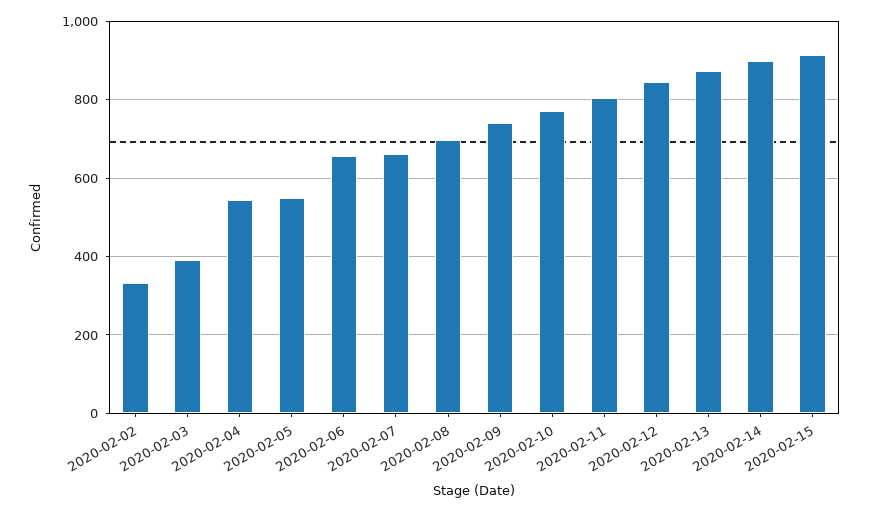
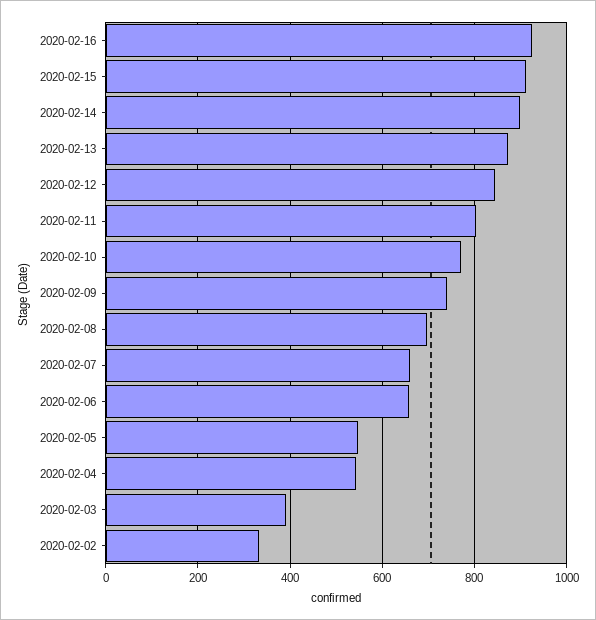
2020-02-16: none -> 920

